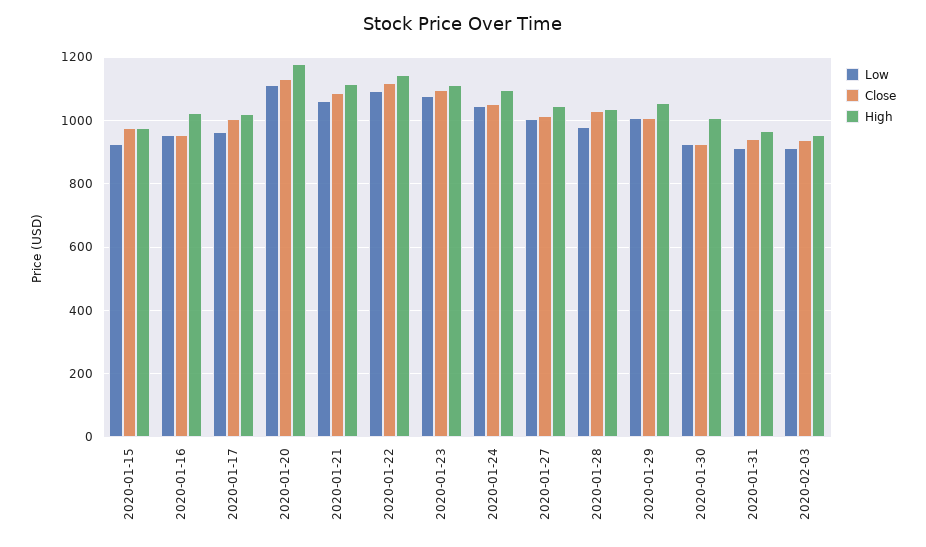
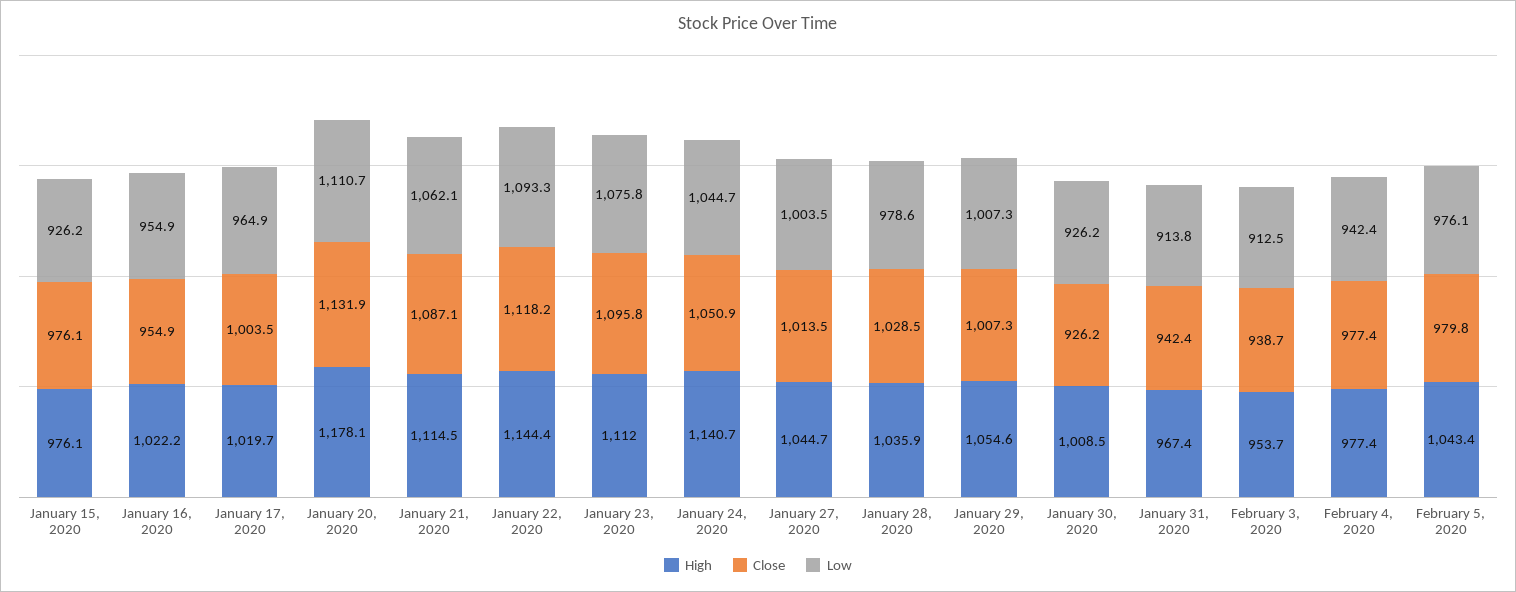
High, 2020-01-24: 1100 -> 1140.7
High, February 4, 2020: none -> 977.4
Close, February 4, 2020: none -> 977.4
Low, February 4, 2020: none -> 942.4
High, February 5, 2020: none -> 1043.4
Close, February 5, 2020: none -> 979.8
Low, February 5, 2020: none -> 976.1

